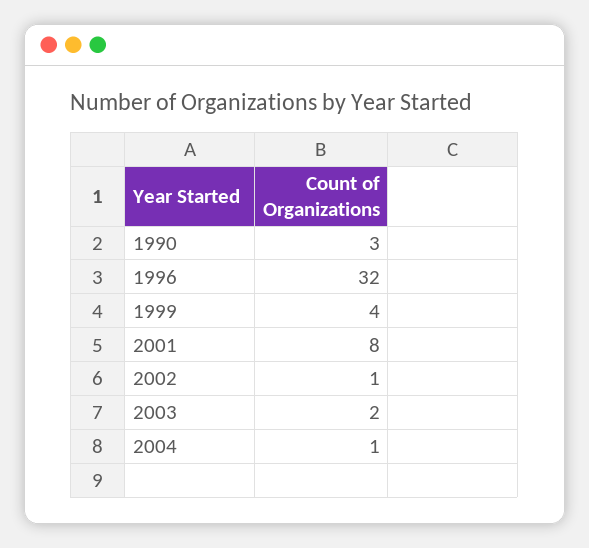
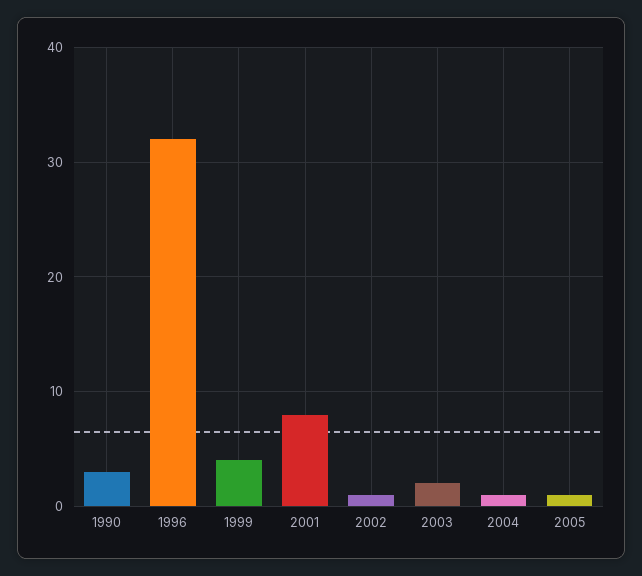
2005: none -> 1

